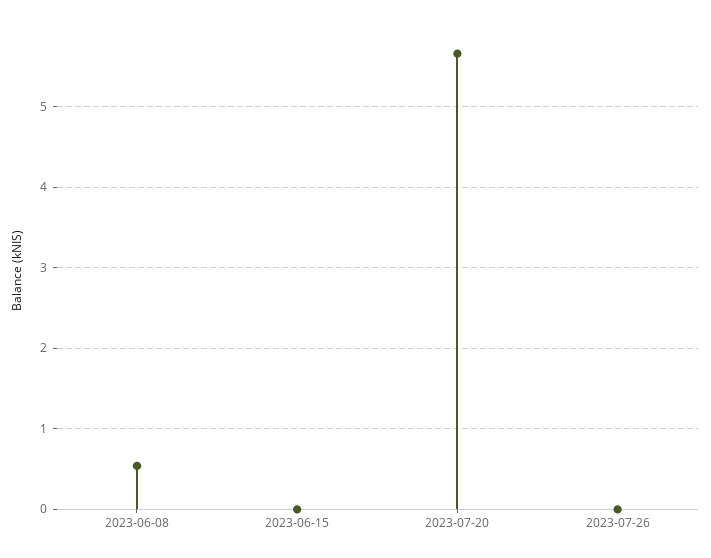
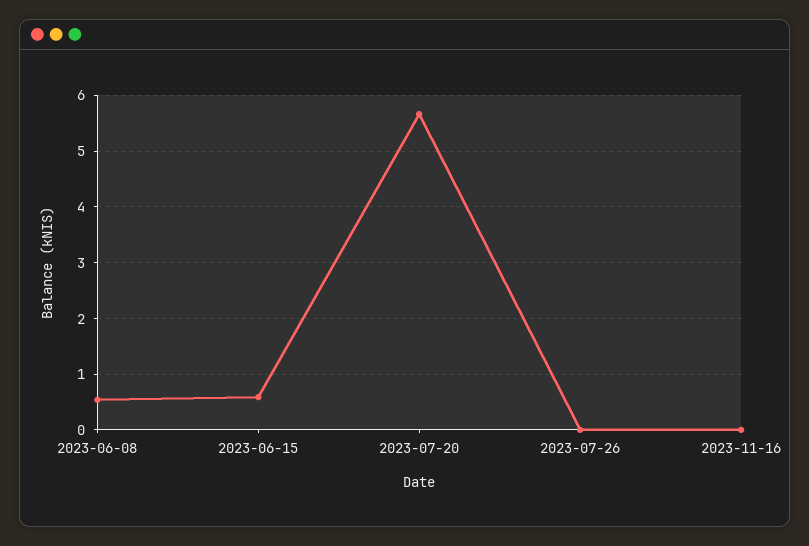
2023-06-15: 0 -> 0.6
2023-11-16: none -> 0

